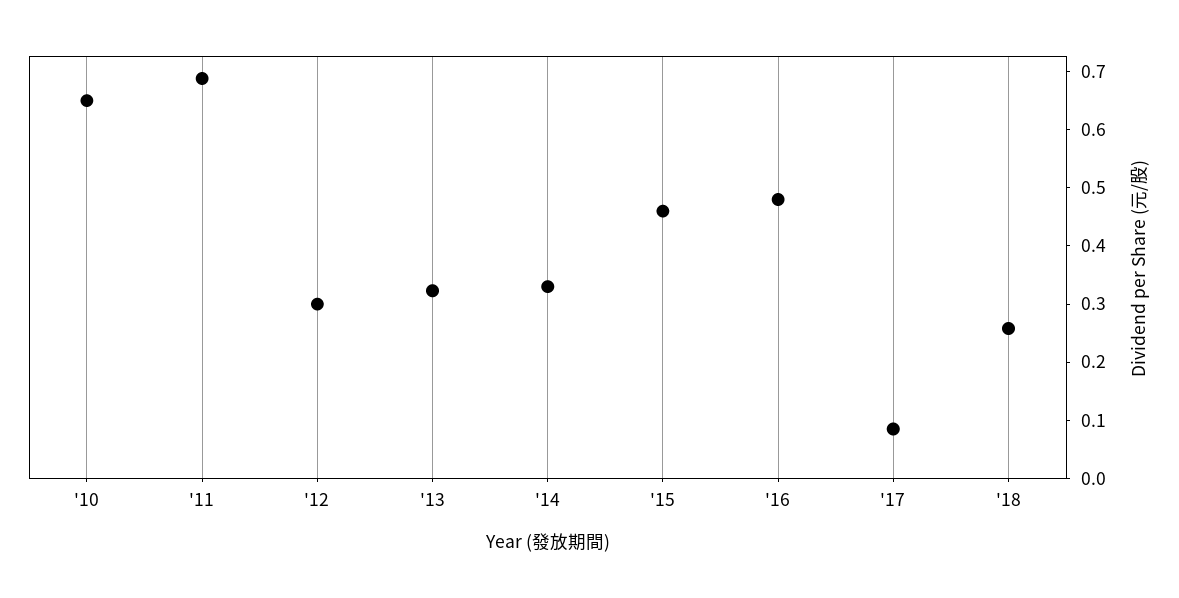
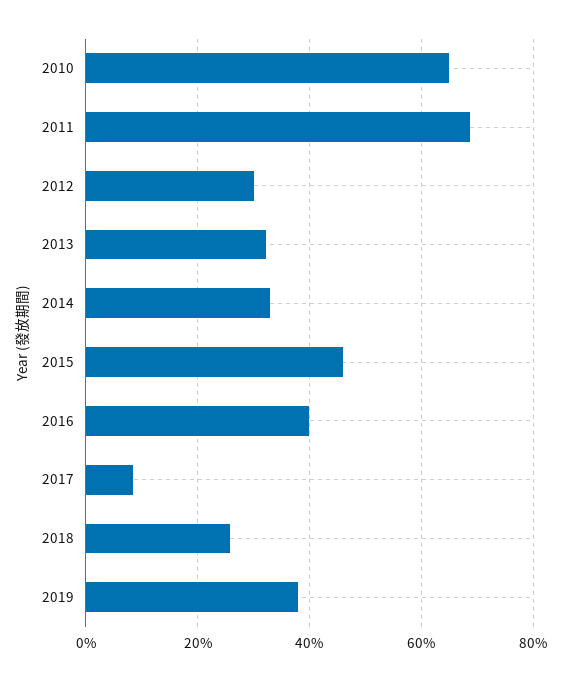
'16: 0.48 -> 0.4
2019: none -> 0.38

